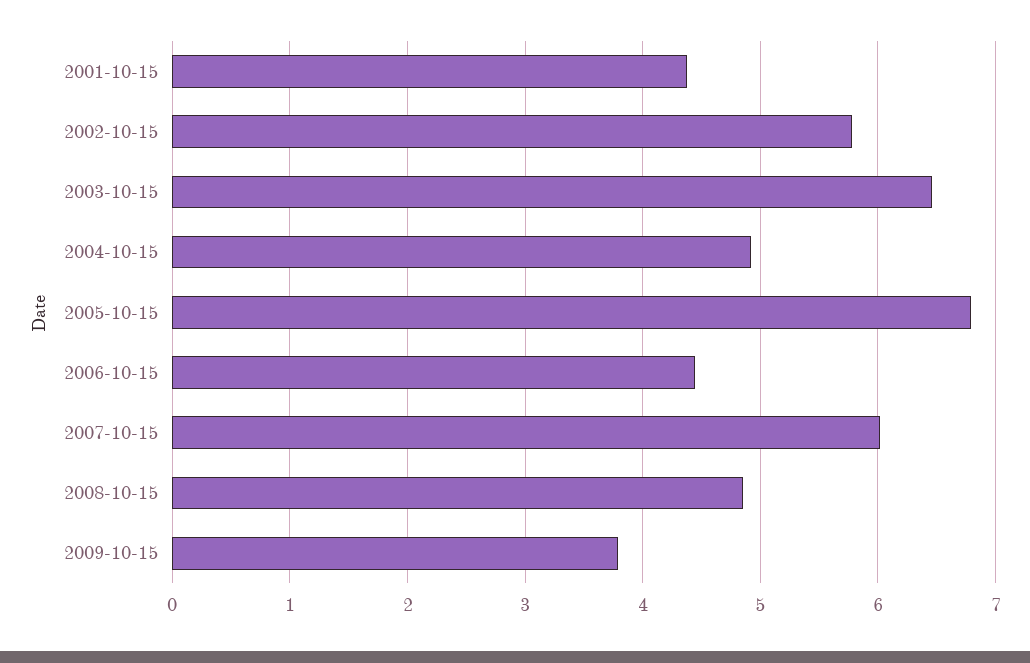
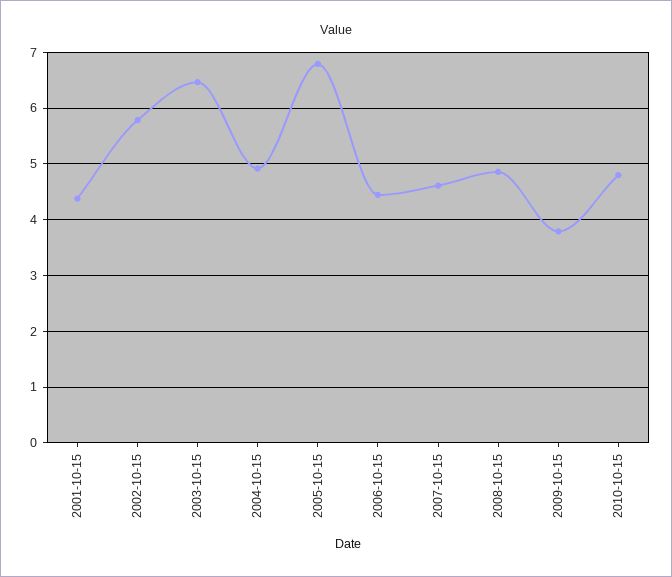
2007-10-15: 6 -> 4.6
2010-10-15: none -> 4.8

